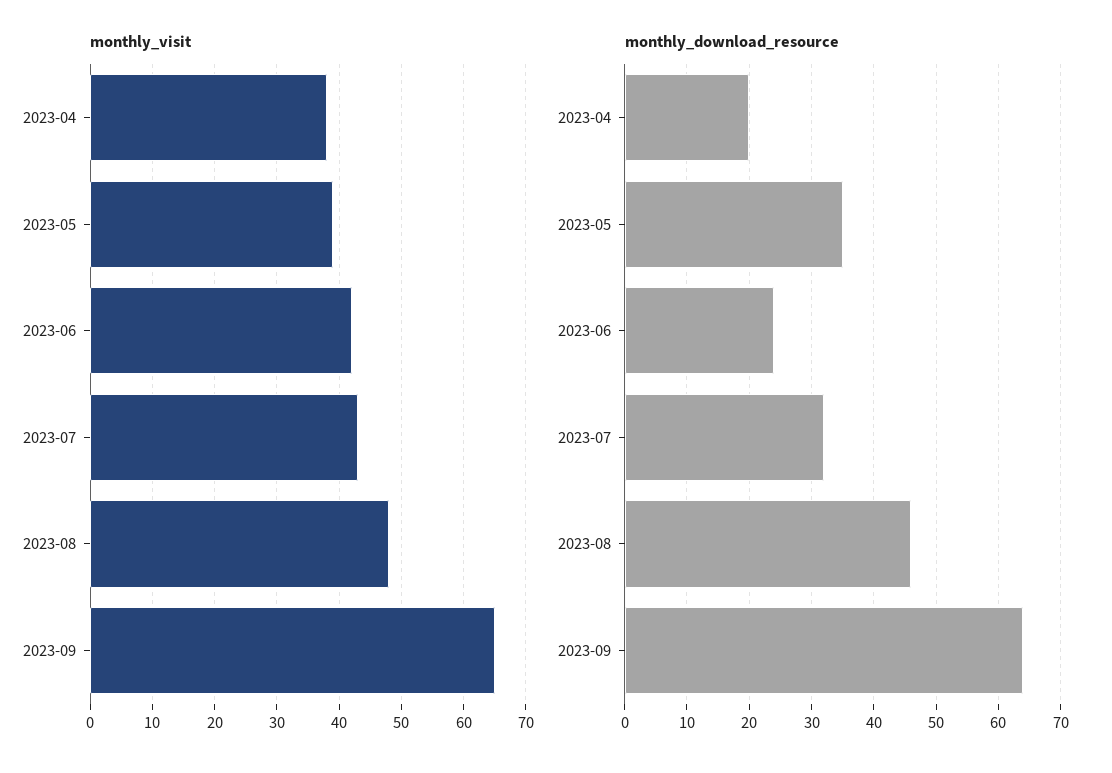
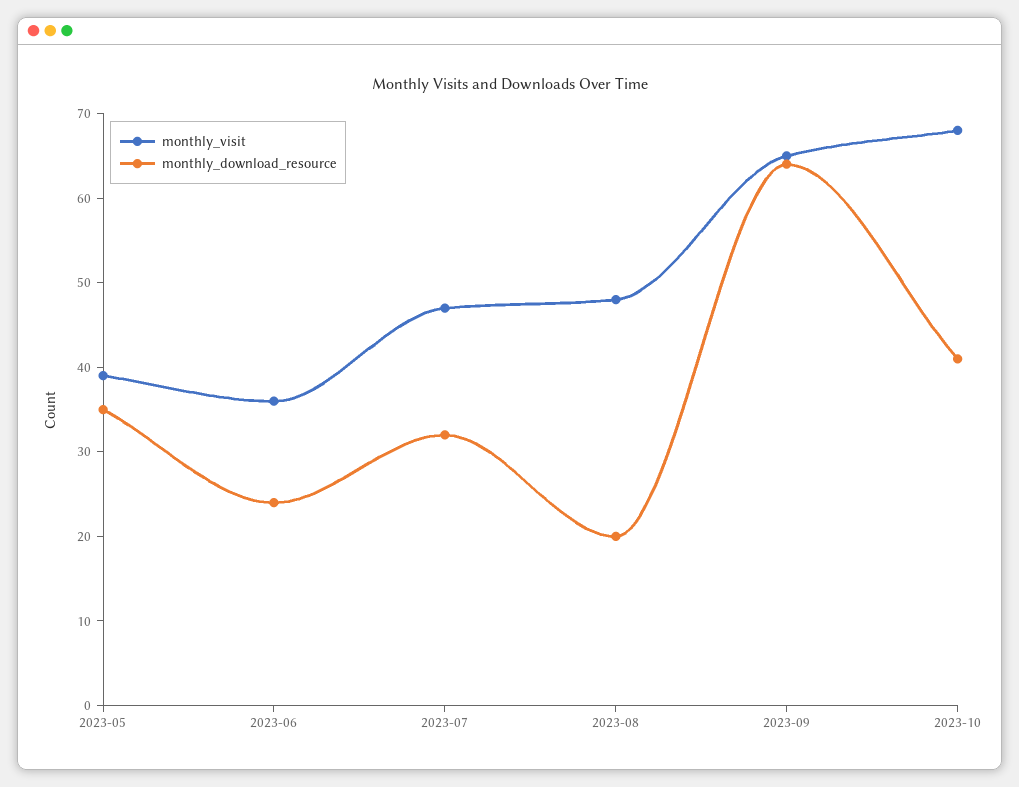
monthly_visit, 2023-04: 38 -> none
monthly_visit, 2023-06: 42 -> 36
monthly_visit, 2023-07: 43 -> 47
monthly_download_resource, 2023-04: 20 -> none
monthly_download_resource, 2023-08: 46 -> 20
monthly_visit, 2023-10: none -> 68
monthly_download_resource, 2023-10: none -> 41

